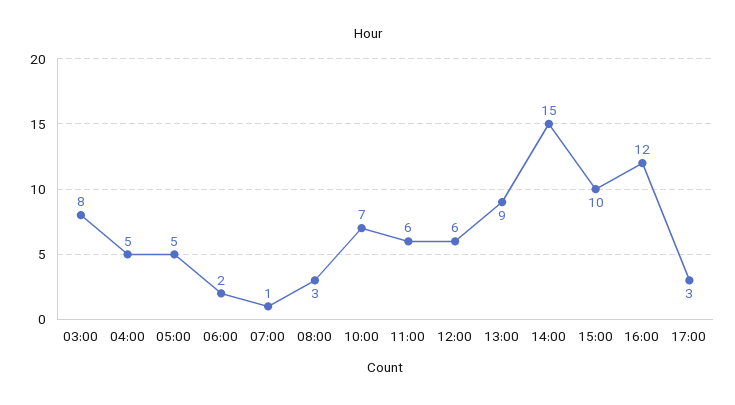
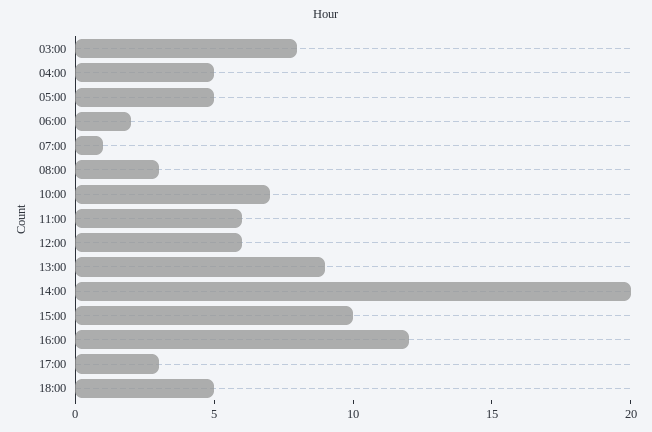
14:00: 15 -> 20
18:00: none -> 5

